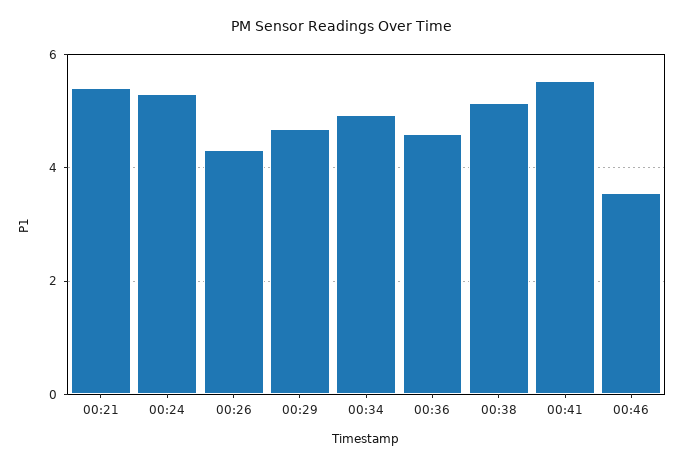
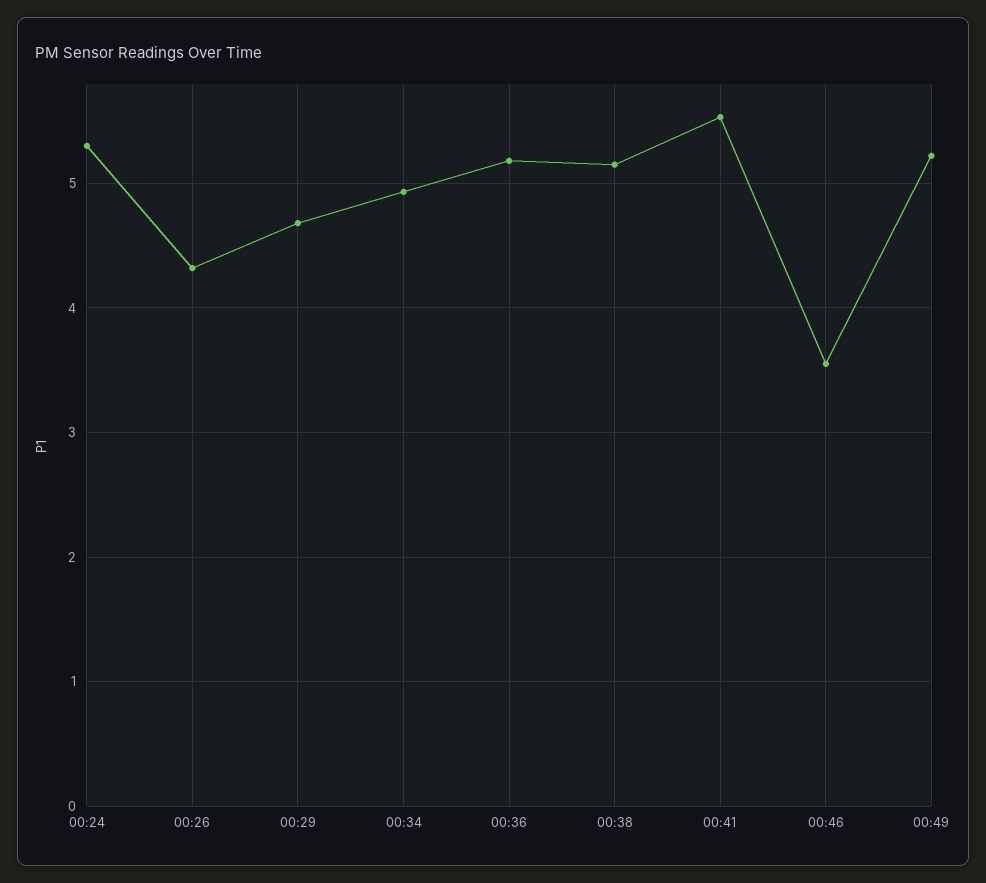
00:21: 5.4 -> none
00:36: 4.6 -> 5.2
00:49: none -> 5.2

